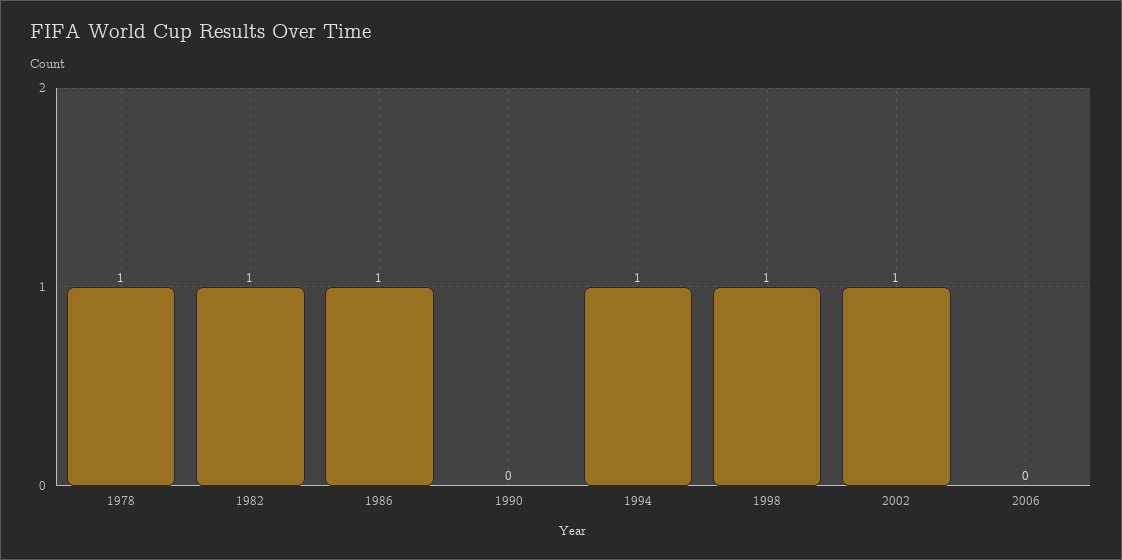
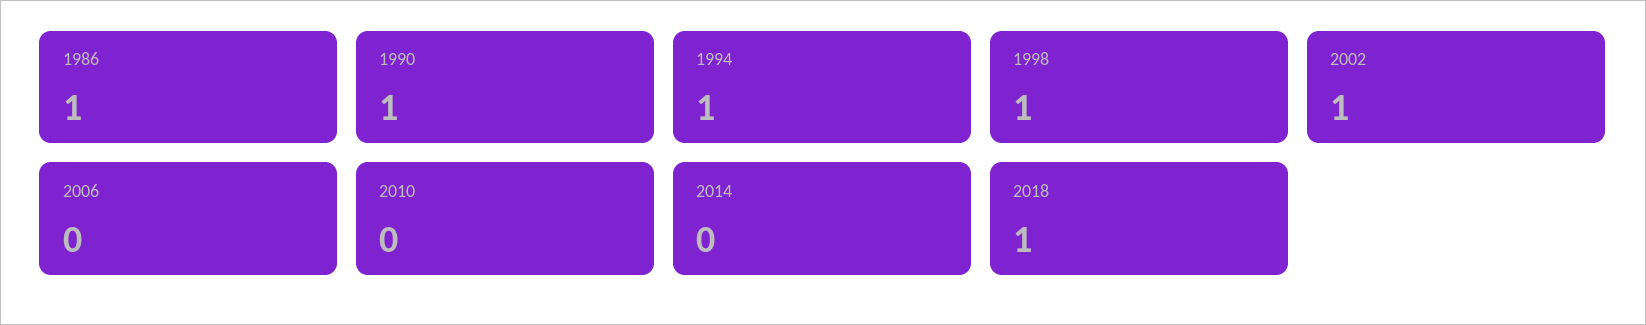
1978: 1 -> none
1982: 1 -> none
1990: 0 -> 1
2010: none -> 0
2014: none -> 0
2018: none -> 1

